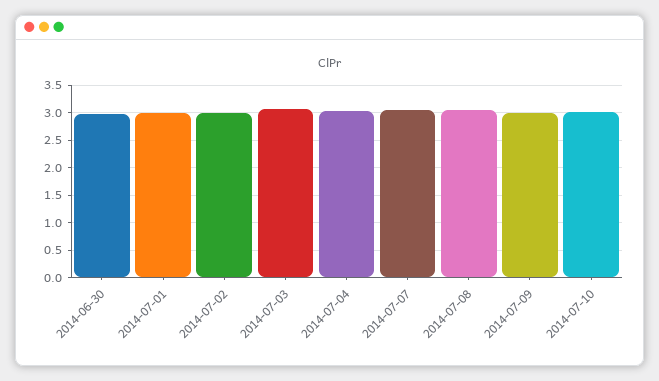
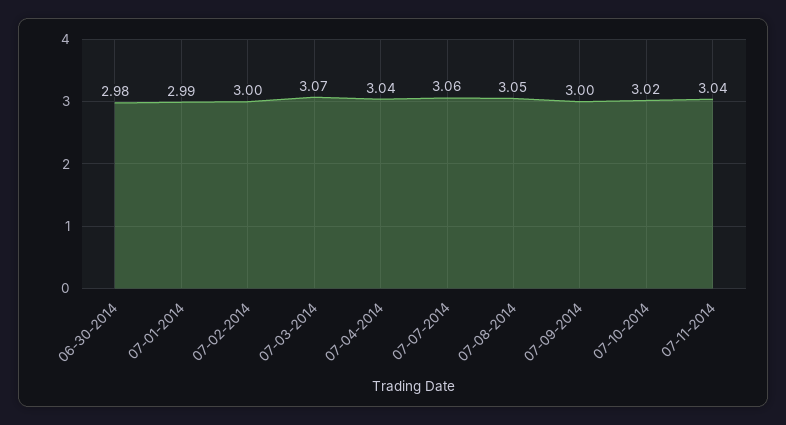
07-11-2014: none -> 3.04

